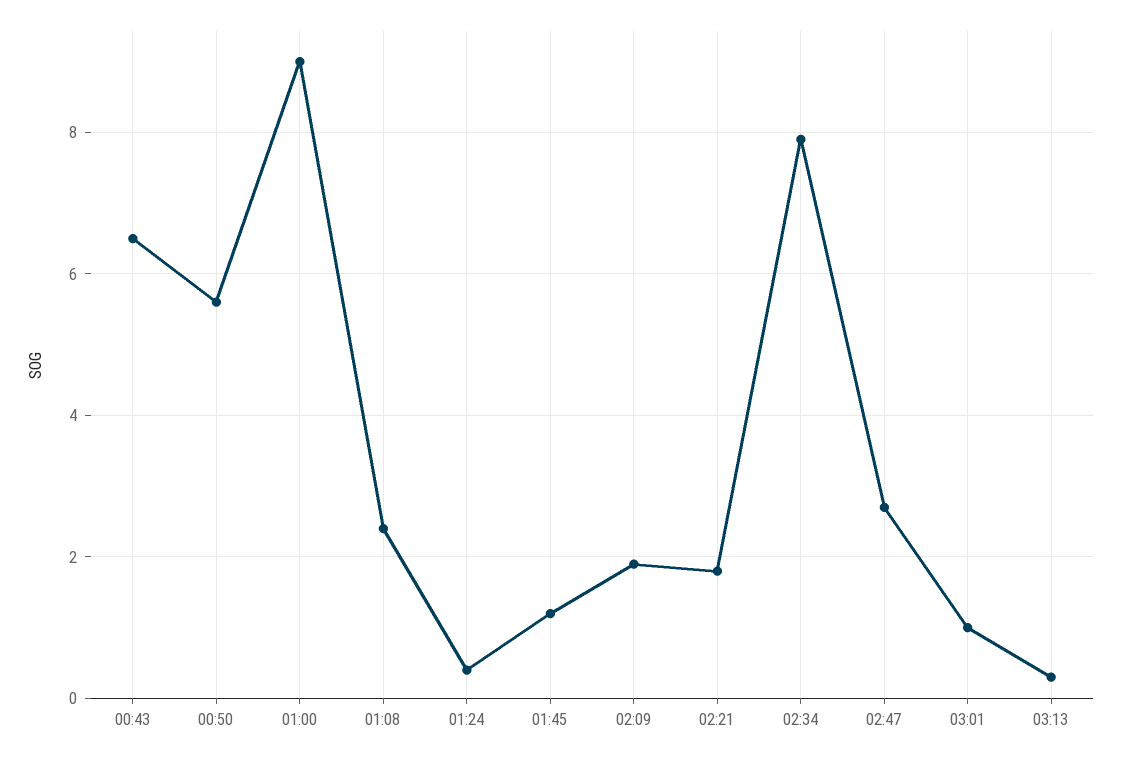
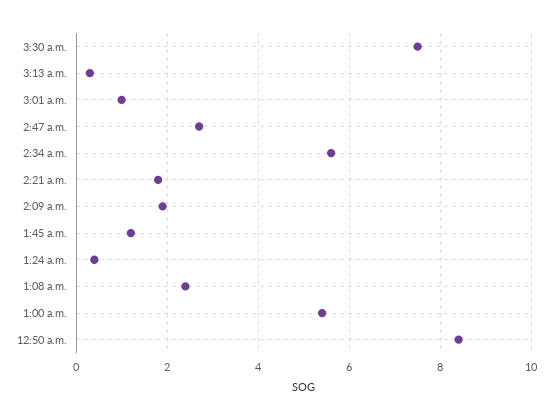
00:43: 6.5 -> none
00:50: 5.5 -> 8.5
01:00: 9 -> 5.5
02:34: 8 -> 5.5
3:30 a.m.: none -> 7.5

